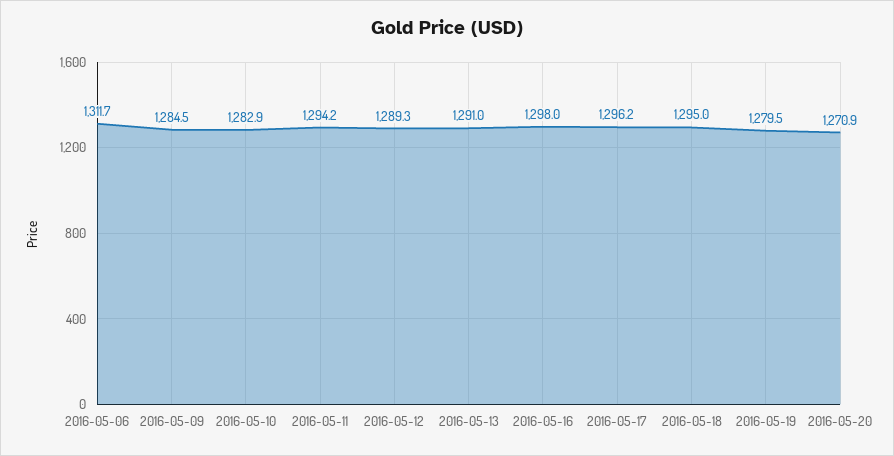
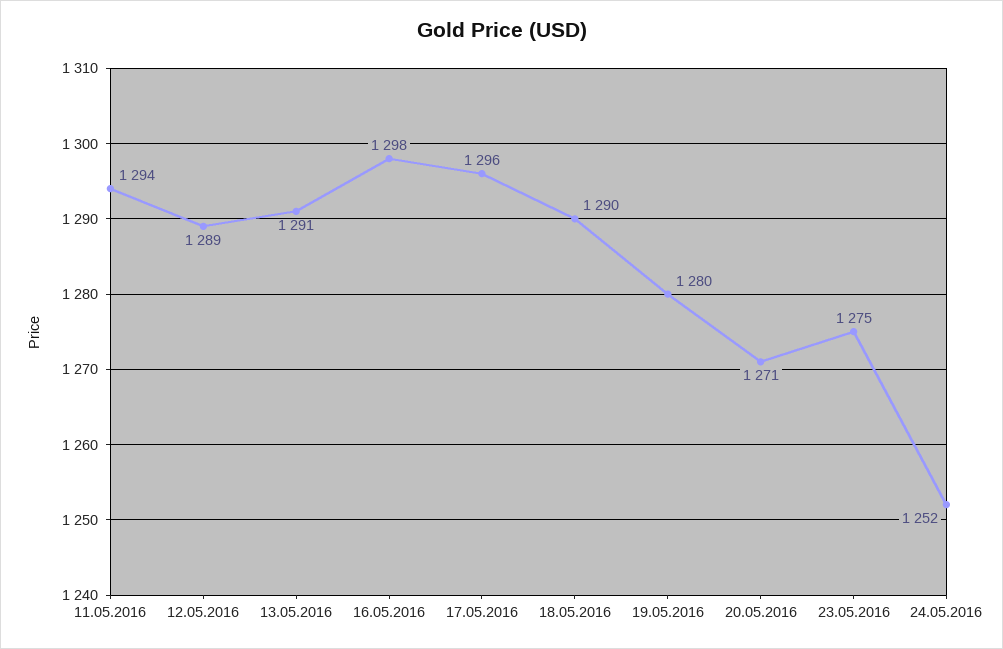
2016-05-06: 1311.7 -> none
2016-05-09: 1284.5 -> none
2016-05-10: 1282.9 -> none
2016-05-18: 1295 -> 1290
23.05.2016: none -> 1275
24.05.2016: none -> 1252

